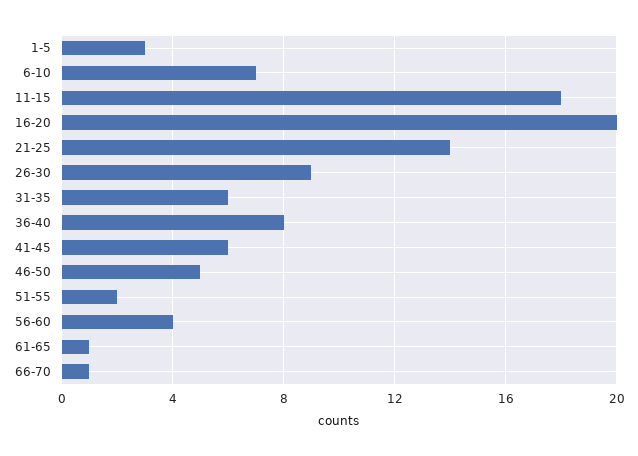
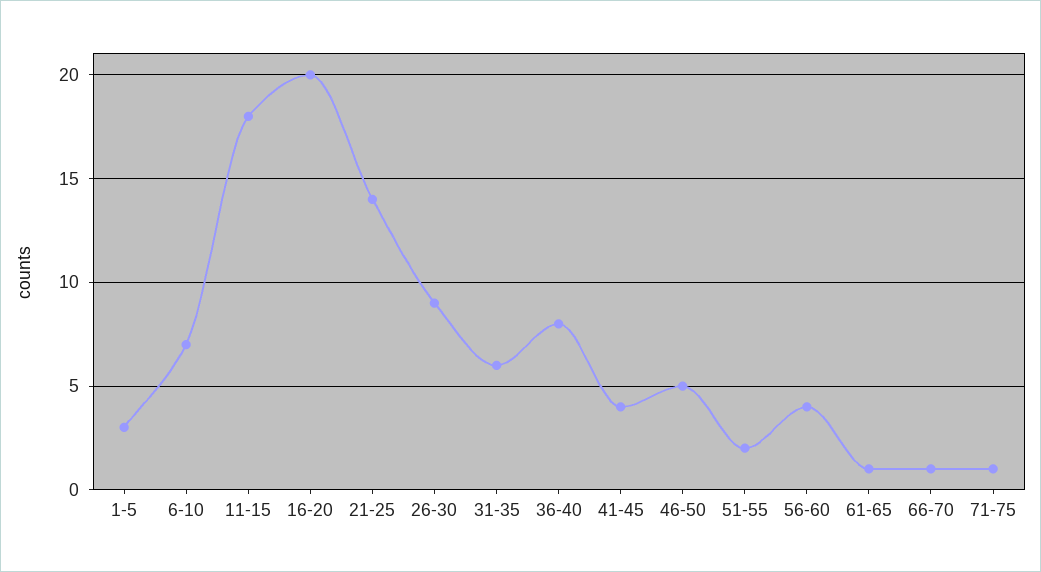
41-45: 6 -> 4
71-75: none -> 1

